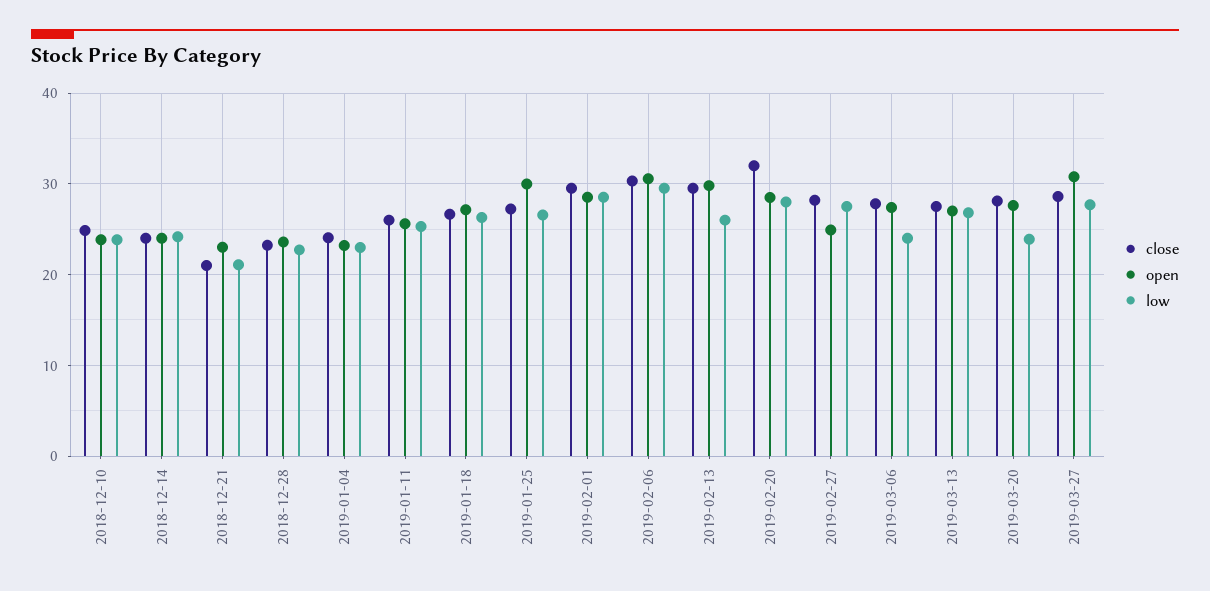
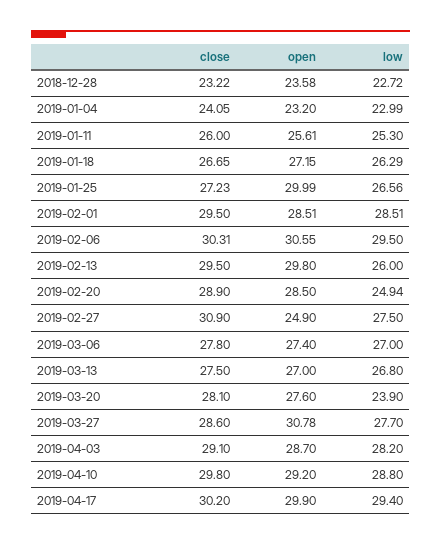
close, 2018-12-10: 25 -> none
open, 2018-12-10: 24 -> none
low, 2018-12-10: 24 -> none
close, 2018-12-14: 24 -> none
open, 2018-12-14: 24 -> none
low, 2018-12-14: 24 -> none
close, 2018-12-21: 21 -> none
open, 2018-12-21: 23 -> none
low, 2018-12-21: 21 -> none
close, 2019-02-20: 32 -> 28.9
low, 2019-02-20: 28 -> 24.94
close, 2019-02-27: 28 -> 30.9
low, 2019-03-06: 24 -> 27
close, 2019-04-03: none -> 29.1
open, 2019-04-03: none -> 28.7
low, 2019-04-03: none -> 28.2
close, 2019-04-10: none -> 29.8
open, 2019-04-10: none -> 29.2
low, 2019-04-10: none -> 28.8
close, 2019-04-17: none -> 30.2
open, 2019-04-17: none -> 29.9
low, 2019-04-17: none -> 29.4

